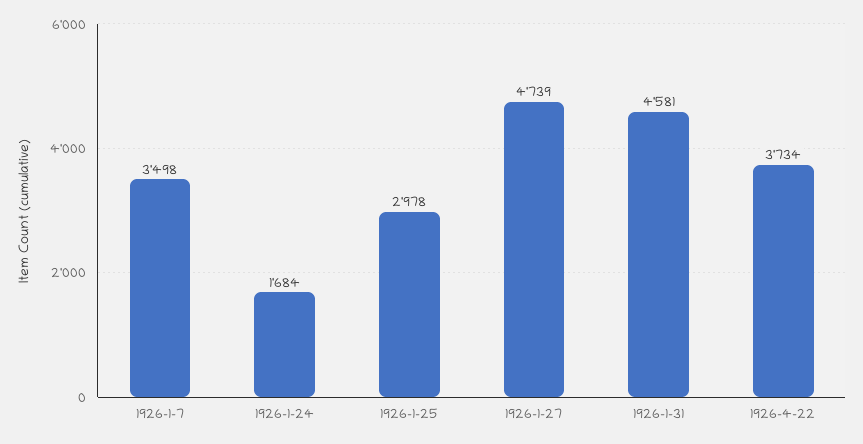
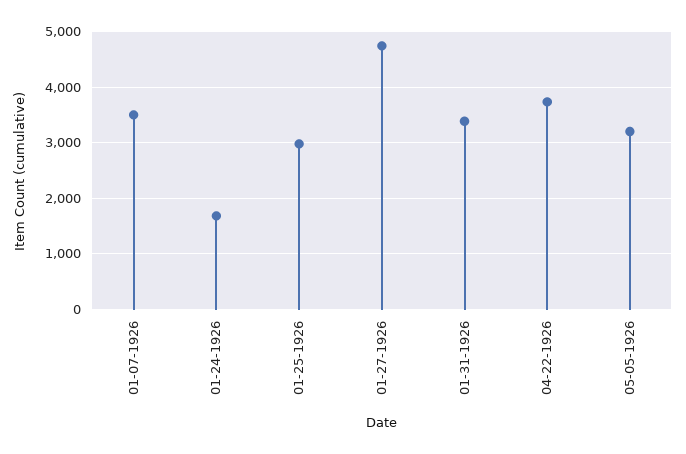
1926-1-31: 4581 -> 3400
05-05-1926: none -> 3200

